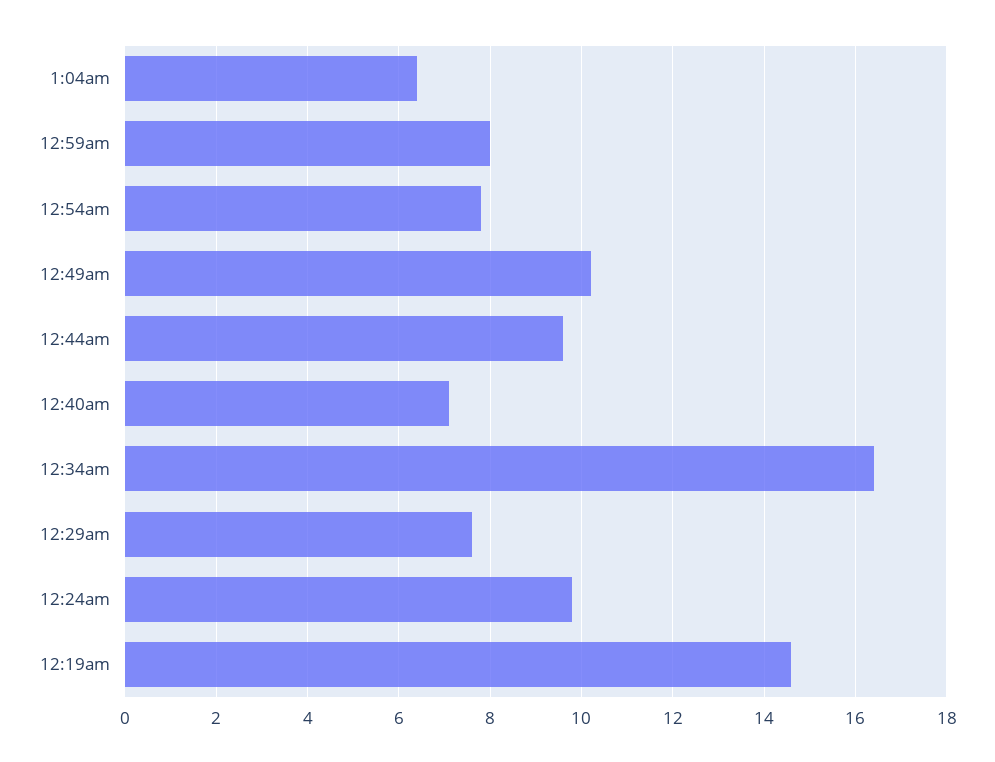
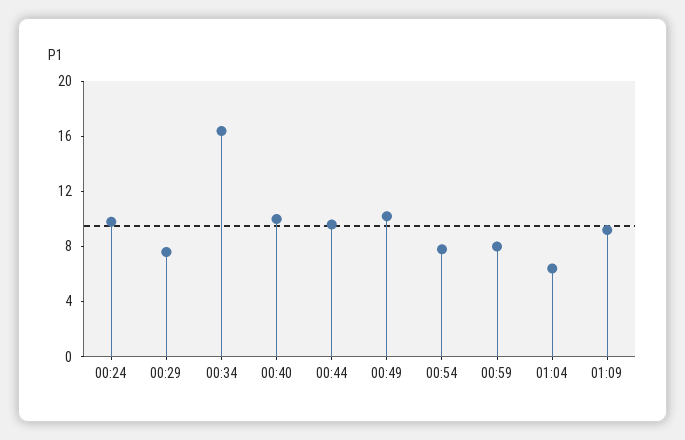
12:40am: 7 -> 10
12:19am: 14.5 -> none
01:09: none -> 9

